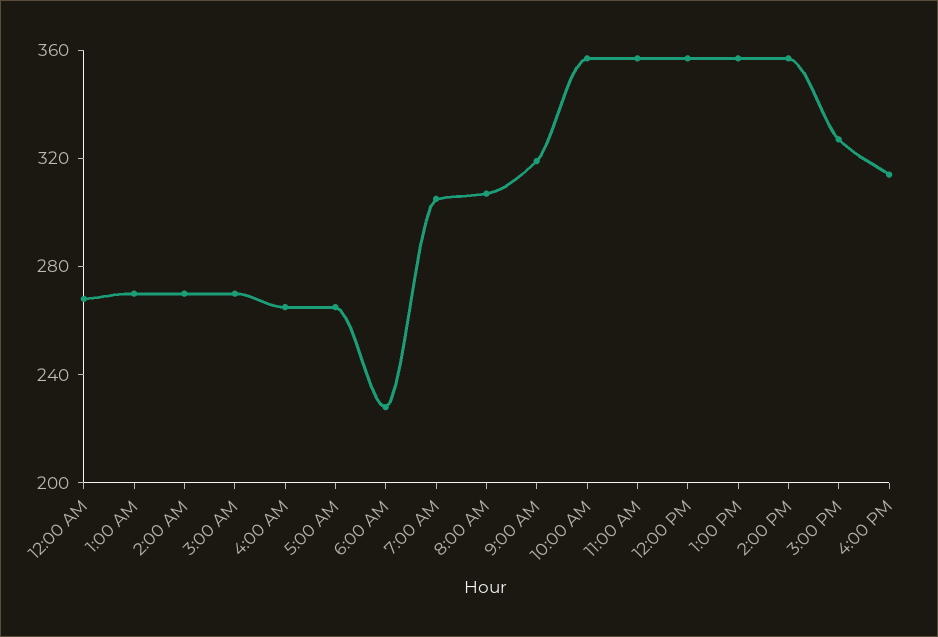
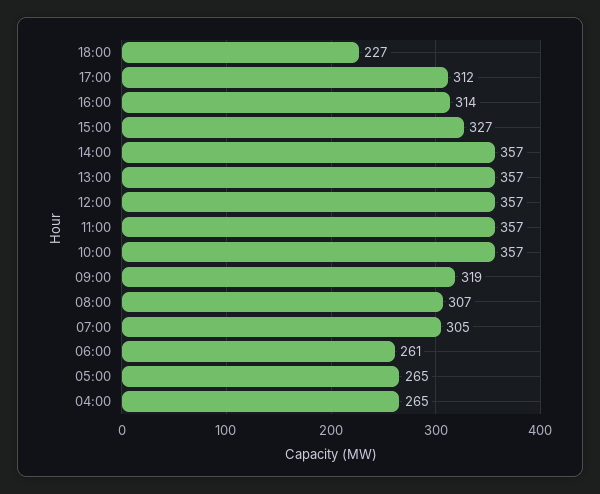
12:00 AM: 270 -> none
1:00 AM: 270 -> none
2:00 AM: 270 -> none
3:00 AM: 270 -> none
6:00 AM: 230 -> 261
18:00: none -> 227
17:00: none -> 312

